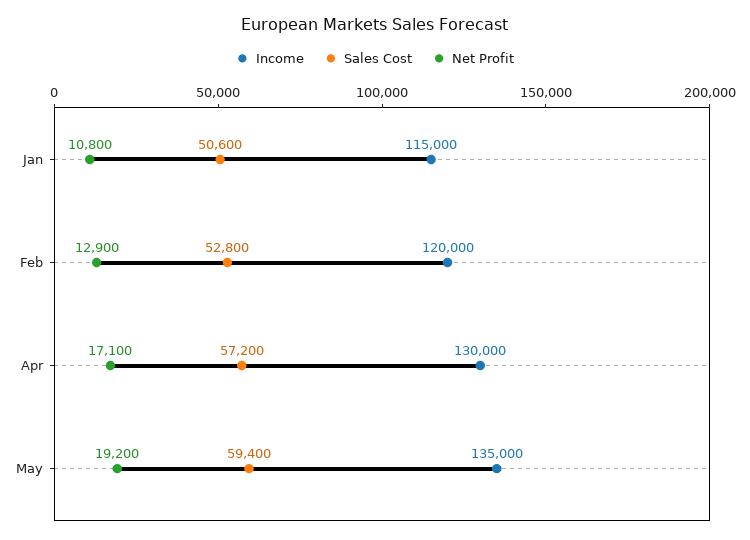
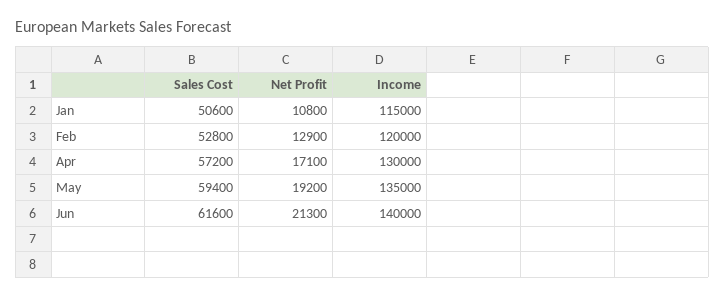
Sales Cost, Jun: none -> 61600
Net Profit, Jun: none -> 21300
Income, Jun: none -> 140000

